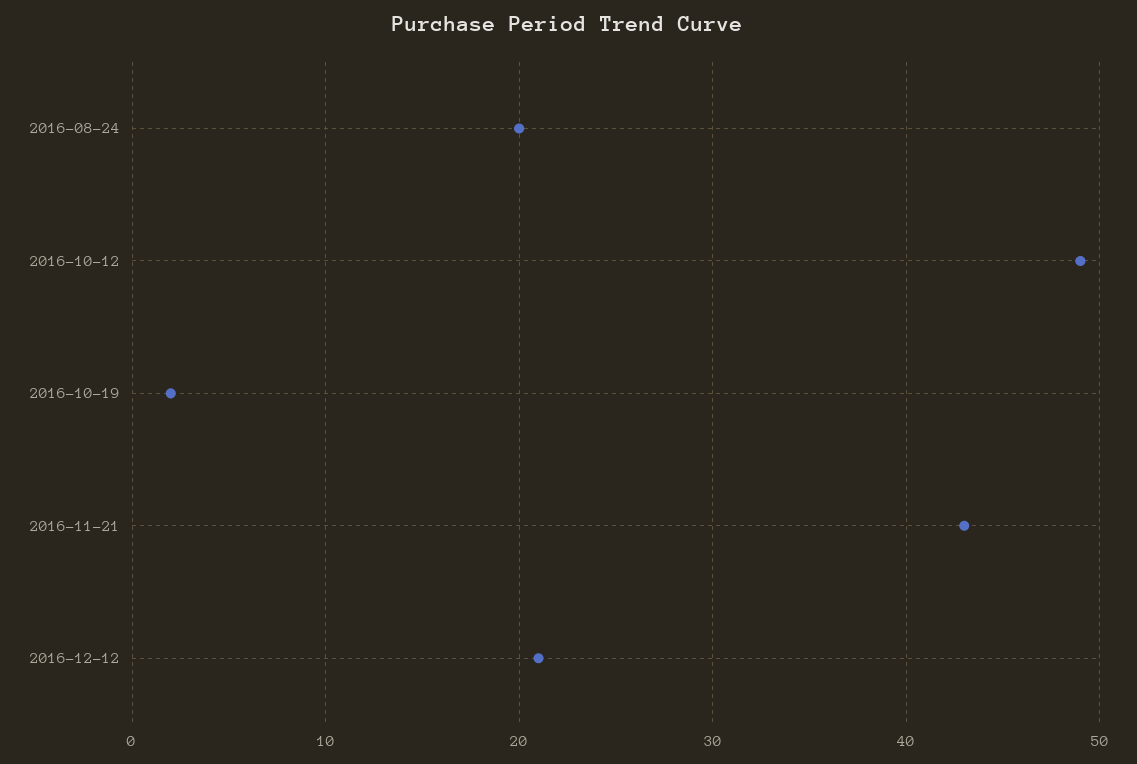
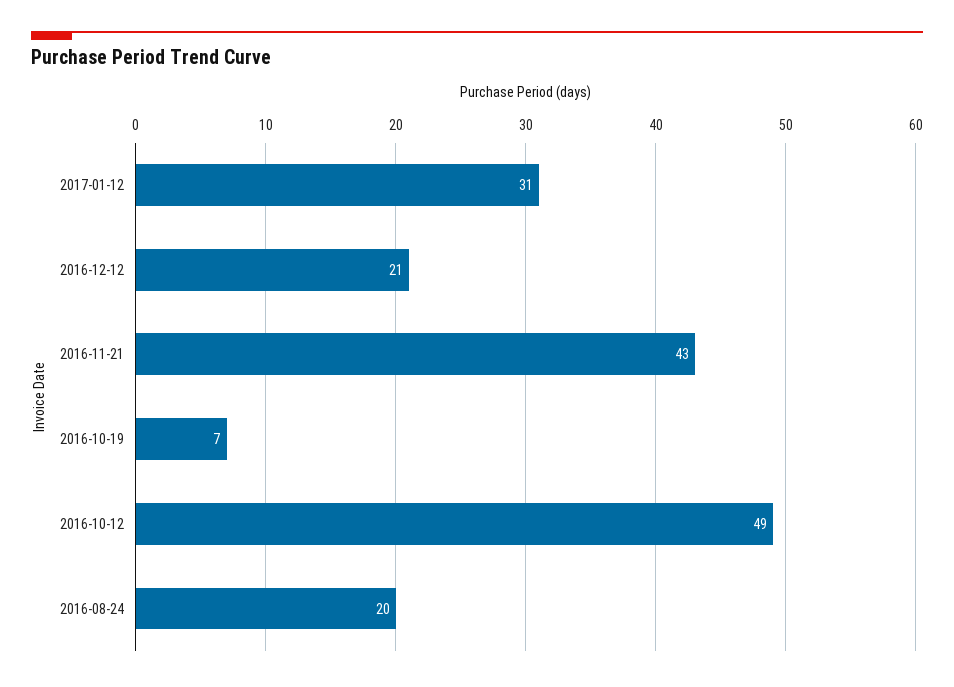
2016-10-19: 2 -> 7
2017-01-12: none -> 31

